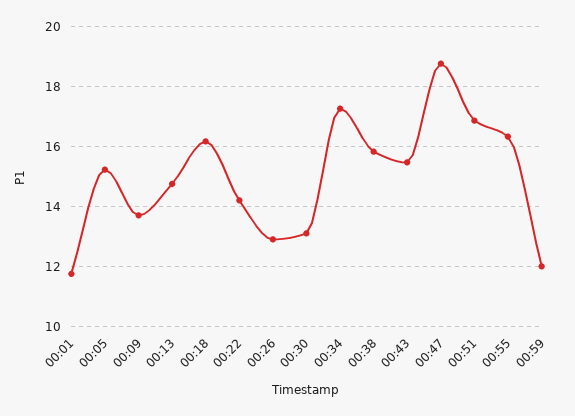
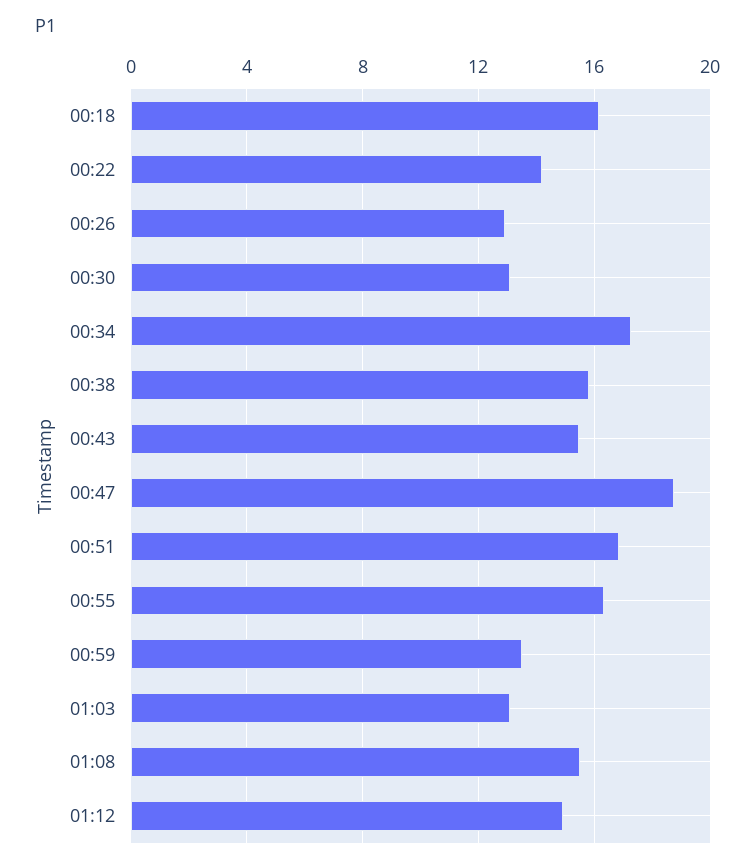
00:01: 11.75 -> none
00:05: 15.25 -> none
00:09: 13.75 -> none
00:13: 14.75 -> none
00:59: 12 -> 13.5
01:03: none -> 13
01:08: none -> 15.5
01:12: none -> 15

